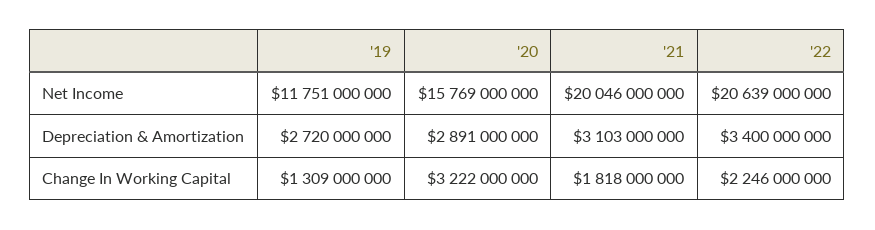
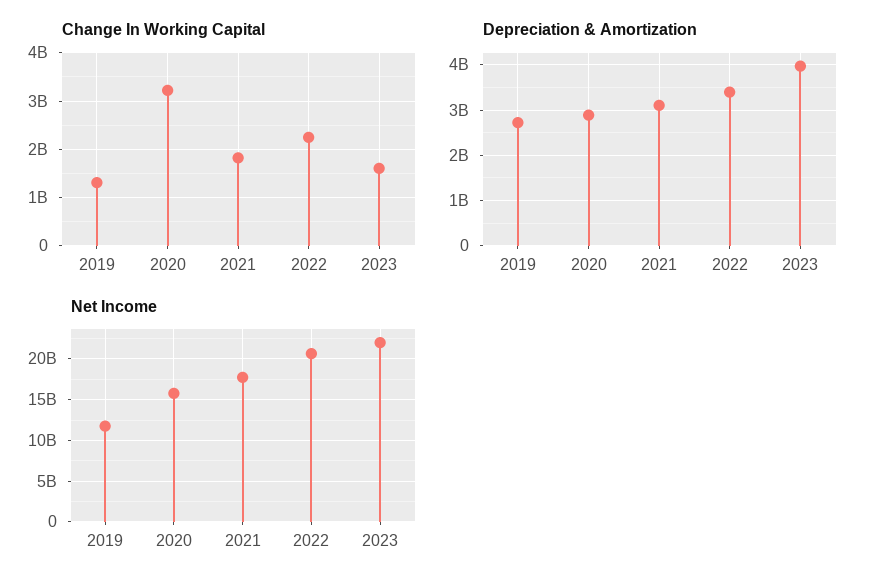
Net Income, '21: 20046000000 -> 18000000000
Change In Working Capital, 2023: none -> 1600000000
Depreciation & Amortization, 2023: none -> 4000000000
Net Income, 2023: none -> 22000000000

